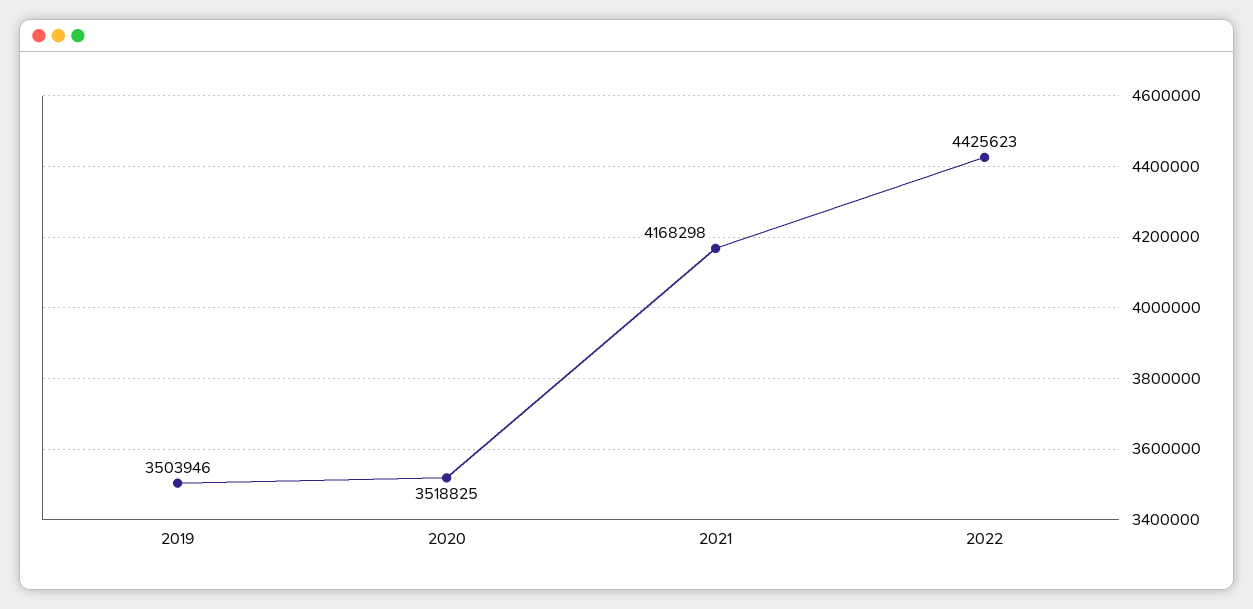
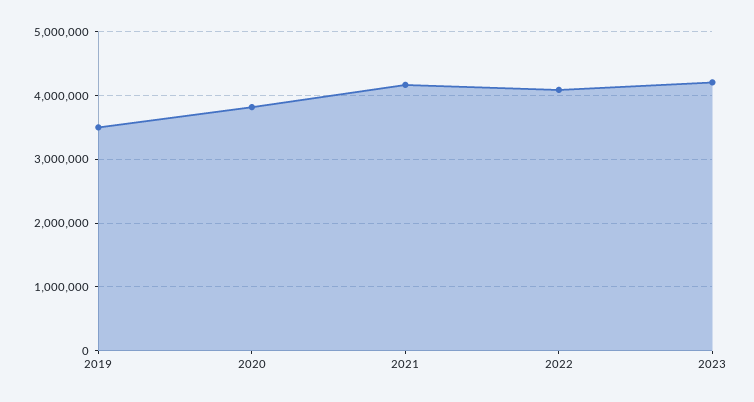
2020: 3518825 -> 3800000
2022: 4425623 -> 4100000
2023: none -> 4200000

